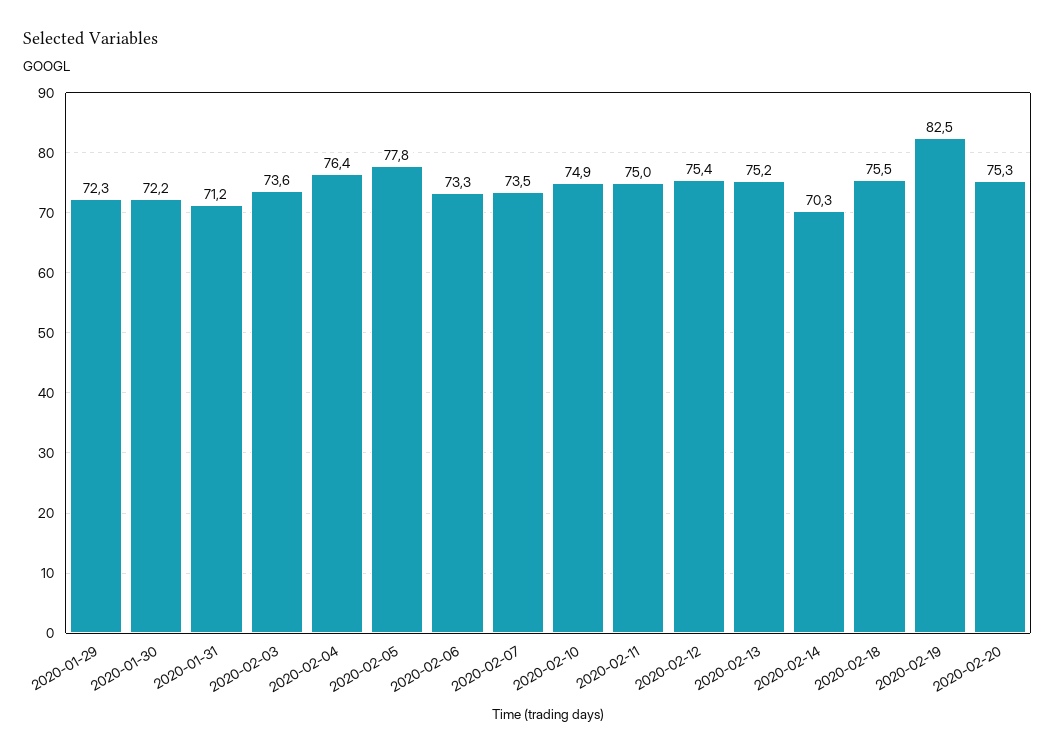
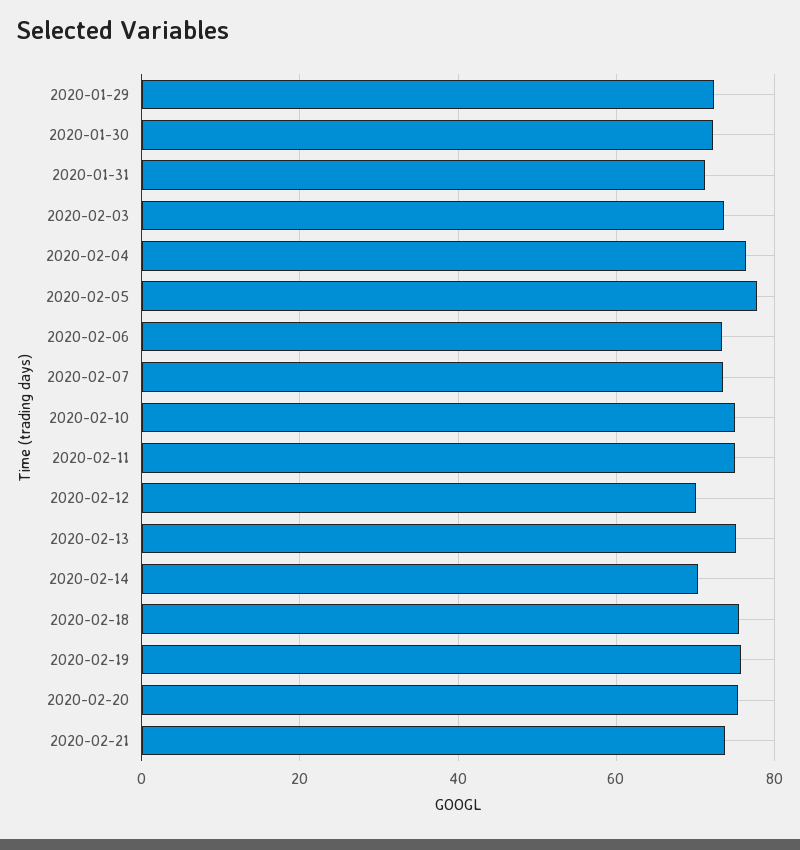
2020-02-12: 75.4 -> 70
2020-02-19: 82.5 -> 76
2020-02-21: none -> 74

